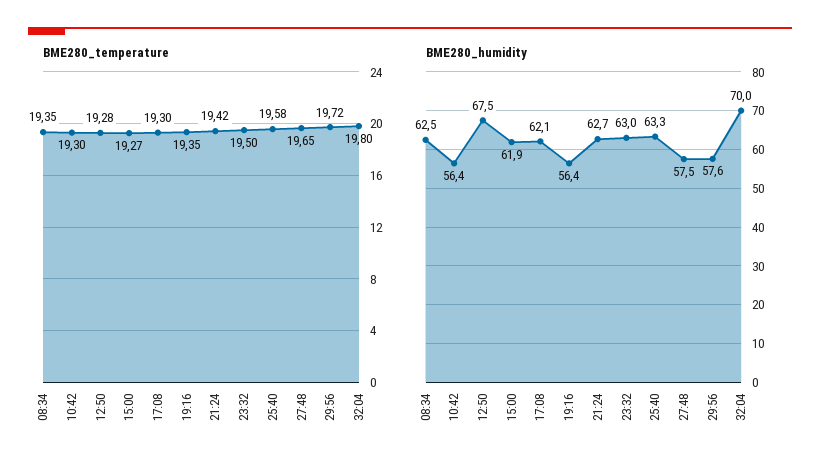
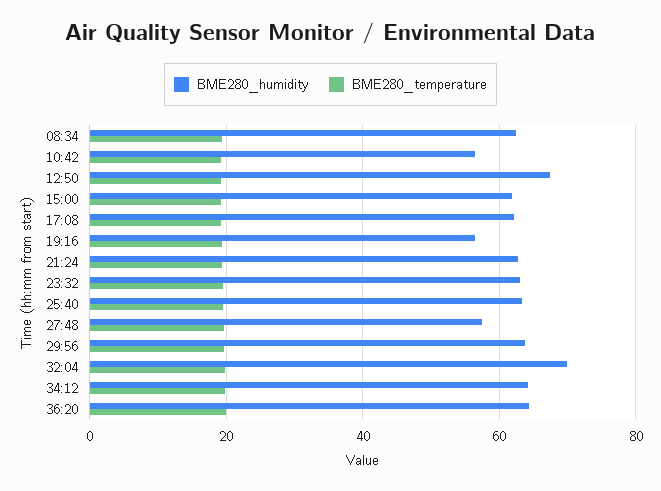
BME280_humidity, 29:56: 57.6 -> 64
BME280_humidity, 34:12: none -> 64
BME280_temperature, 34:12: none -> 20
BME280_humidity, 36:20: none -> 64
BME280_temperature, 36:20: none -> 20

